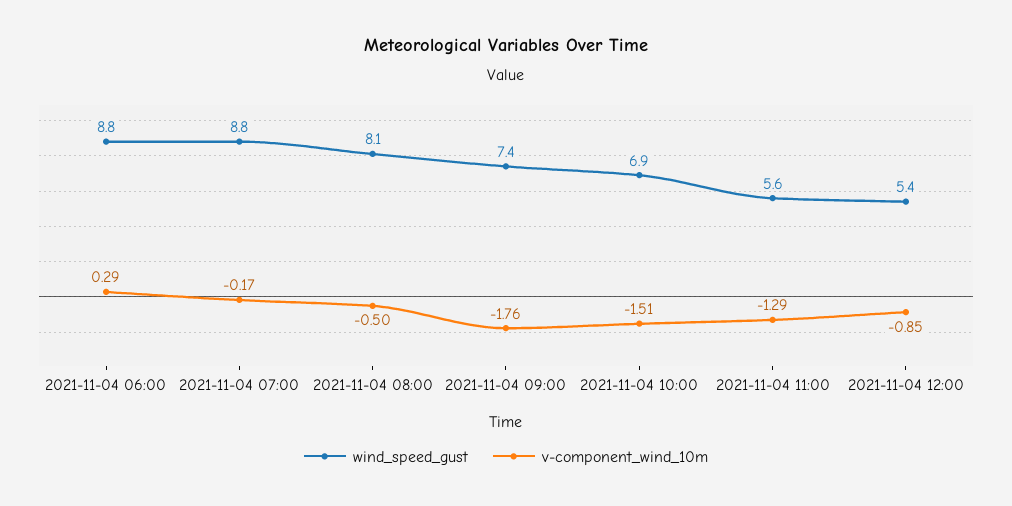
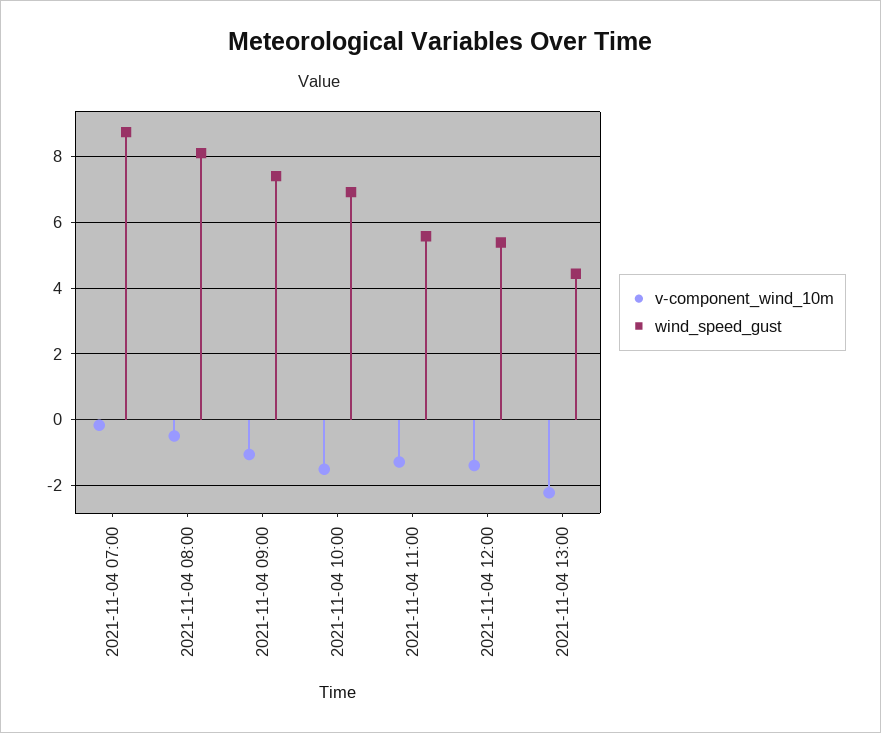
wind_speed_gust, 2021-11-04 06:00: 8.8 -> none
v-component_wind_10m, 2021-11-04 06:00: 0.29 -> none
v-component_wind_10m, 2021-11-04 09:00: -1.76 -> -1
v-component_wind_10m, 2021-11-04 12:00: -0.85 -> -1.4
v-component_wind_10m, 2021-11-04 13:00: none -> -2.2
wind_speed_gust, 2021-11-04 13:00: none -> 4.4

